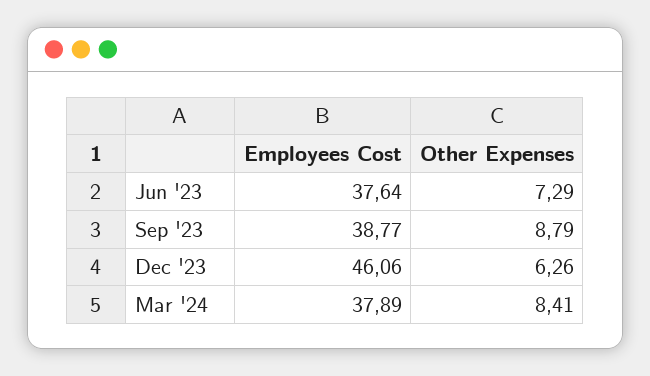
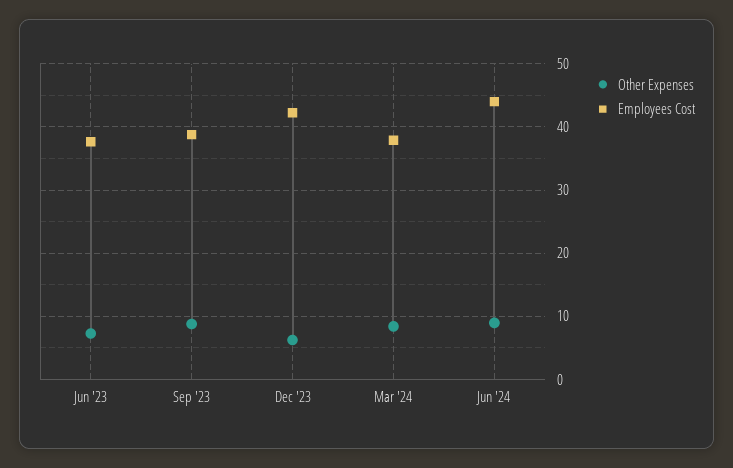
Employees Cost, Dec '23: 46.06 -> 42
Other Expenses, Jun '24: none -> 9
Employees Cost, Jun '24: none -> 44

